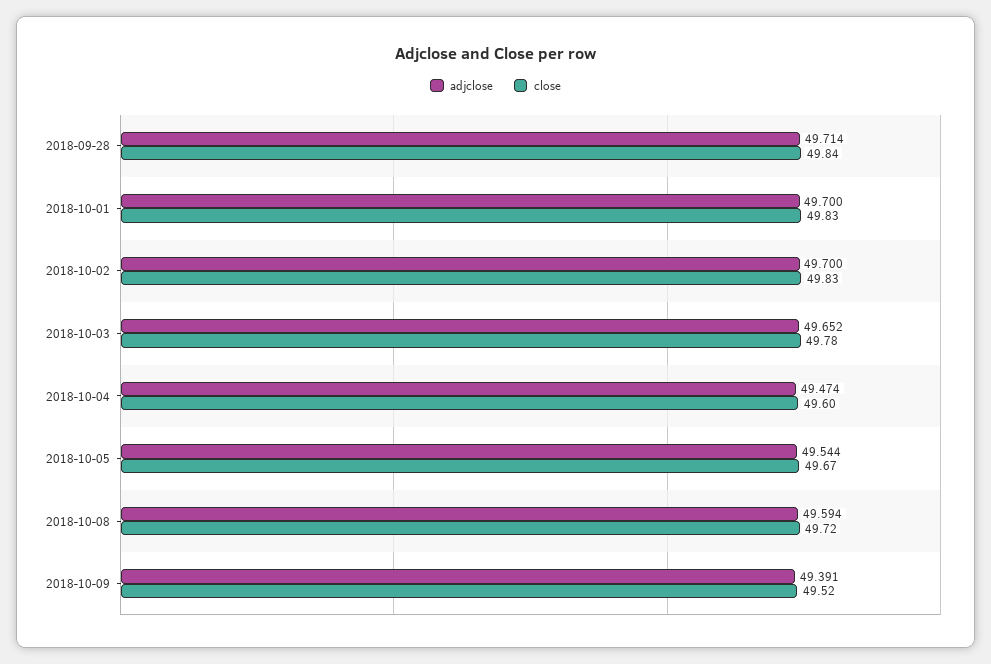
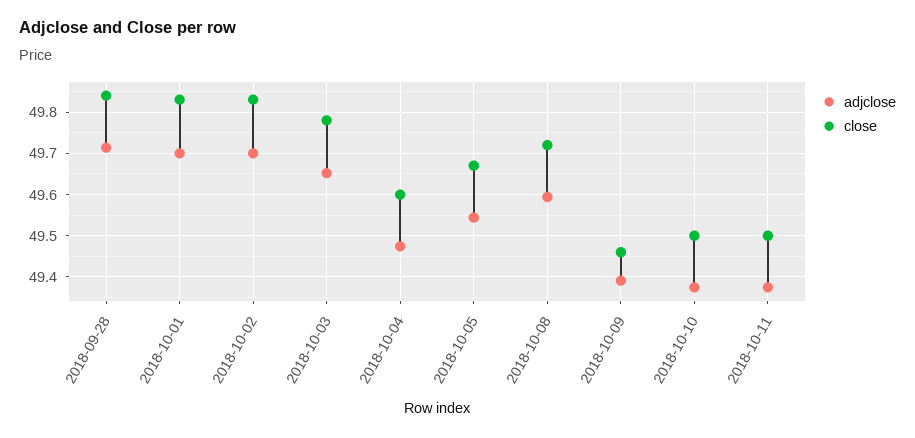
close, 2018-10-09: 49.52 -> 49.46
adjclose, 2018-10-10: none -> 49.38
close, 2018-10-10: none -> 49.5
adjclose, 2018-10-11: none -> 49.38
close, 2018-10-11: none -> 49.5

